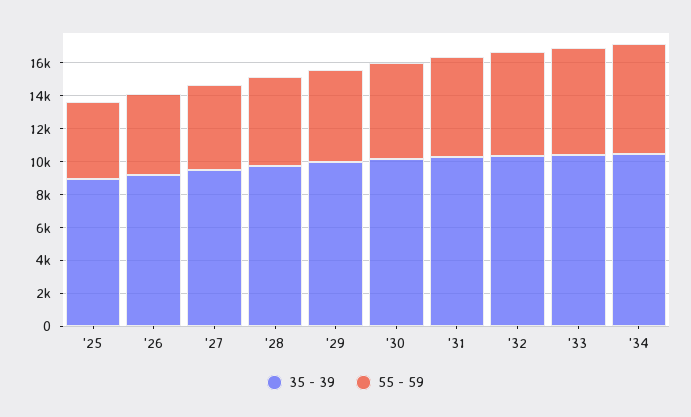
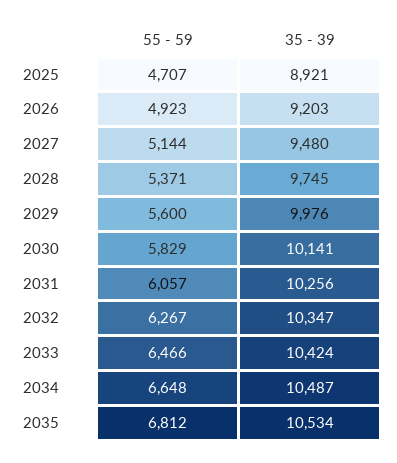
55 - 59, 2035: none -> 6812
35 - 39, 2035: none -> 10534

